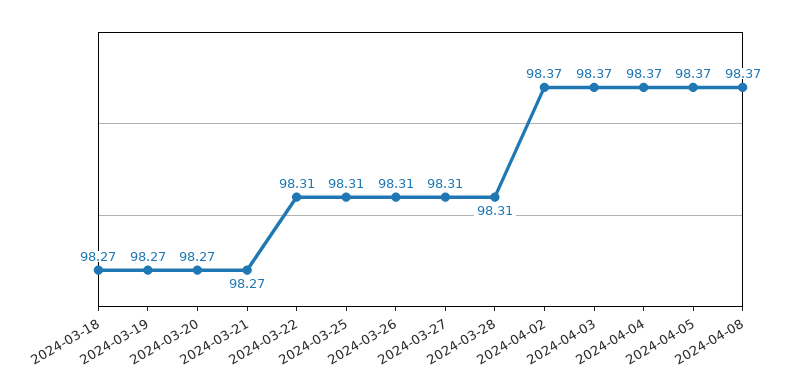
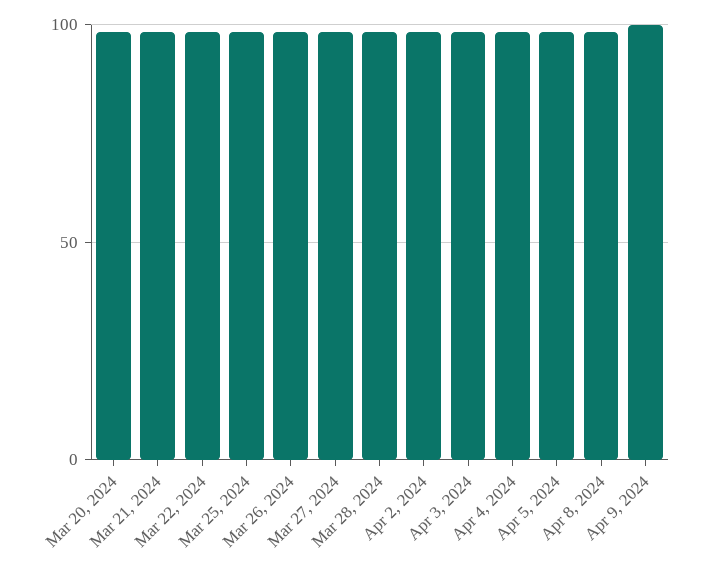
2024-03-18: 98.27 -> none
2024-03-19: 98.27 -> none
Apr 9, 2024: none -> 100

